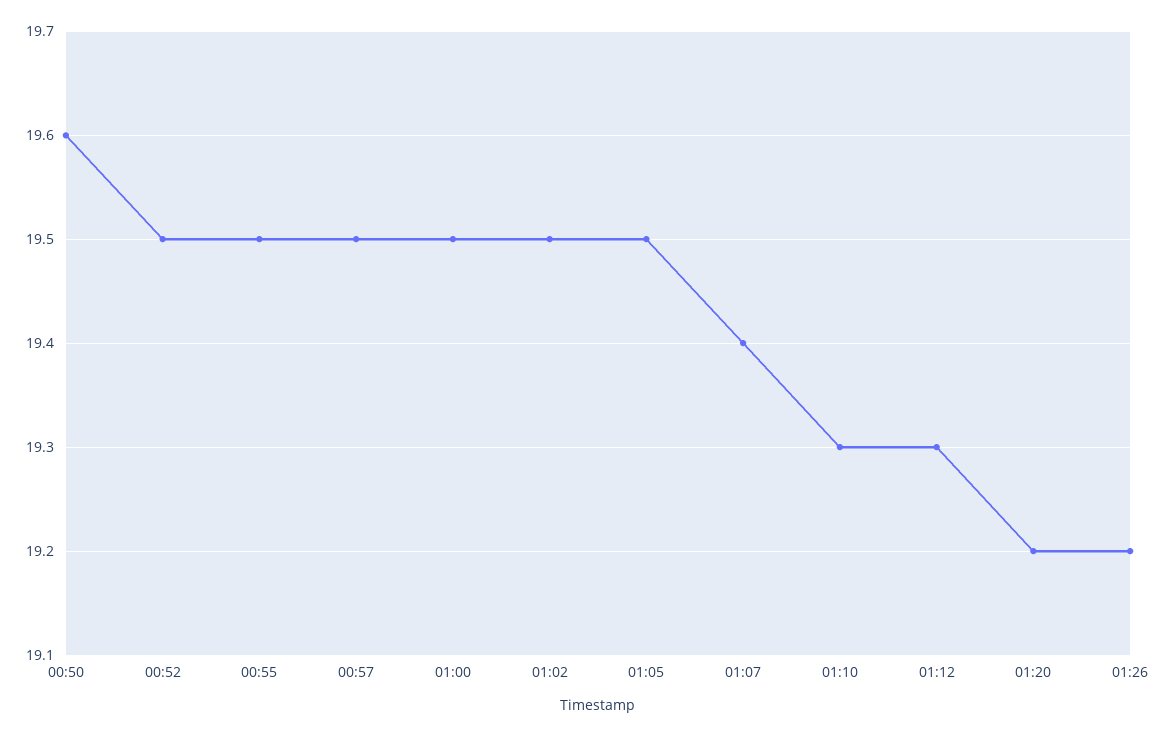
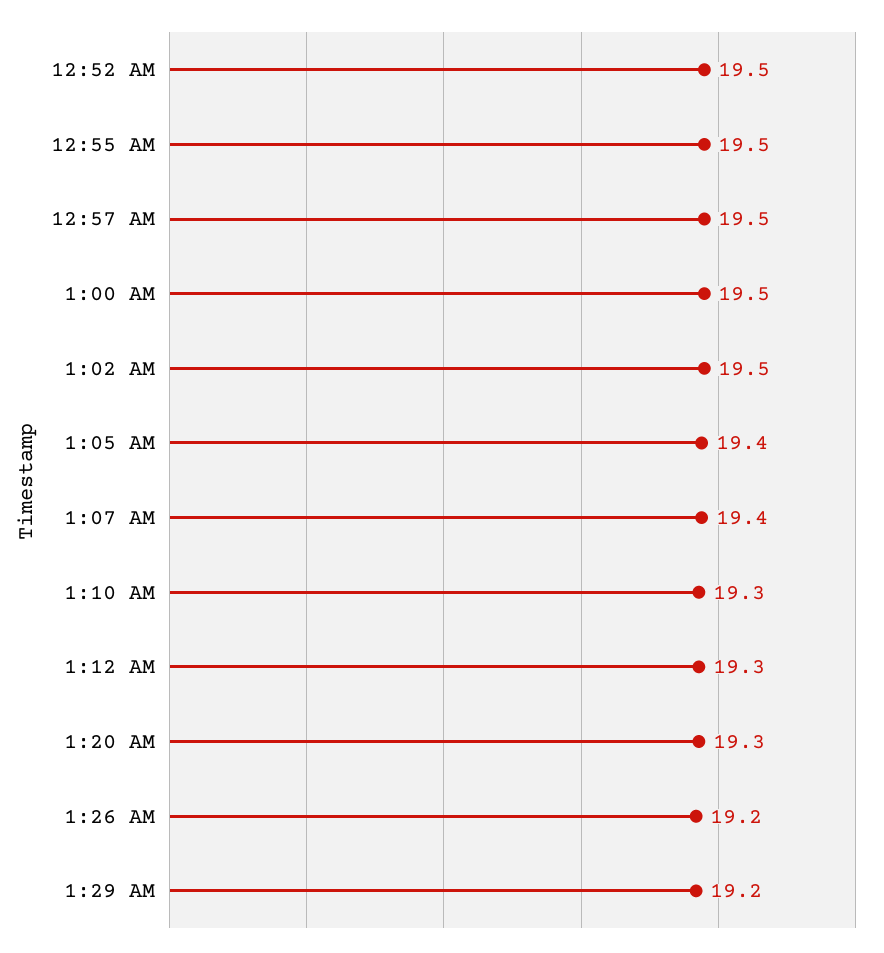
00:50: 19.6 -> none
01:05: 19.5 -> 19.4
01:20: 19.2 -> 19.3
1:29 AM: none -> 19.2

